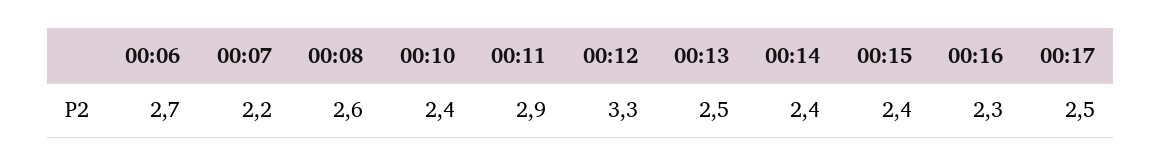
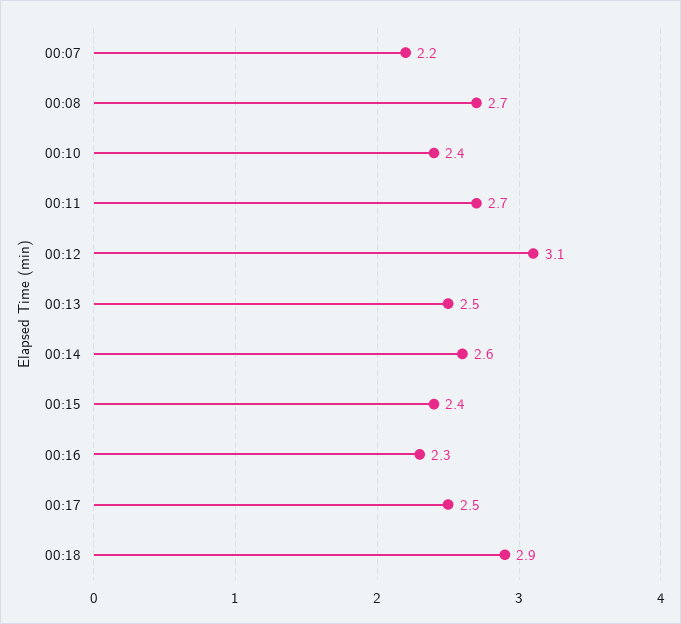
00:06: 2.7 -> none
00:08: 2.6 -> 2.7
00:11: 2.9 -> 2.7
00:12: 3.3 -> 3.1
00:14: 2.4 -> 2.6
00:18: none -> 2.9

